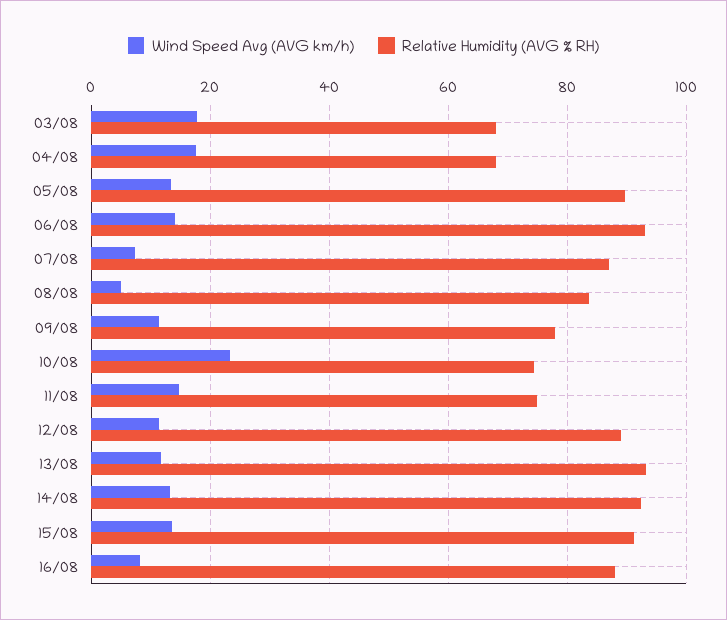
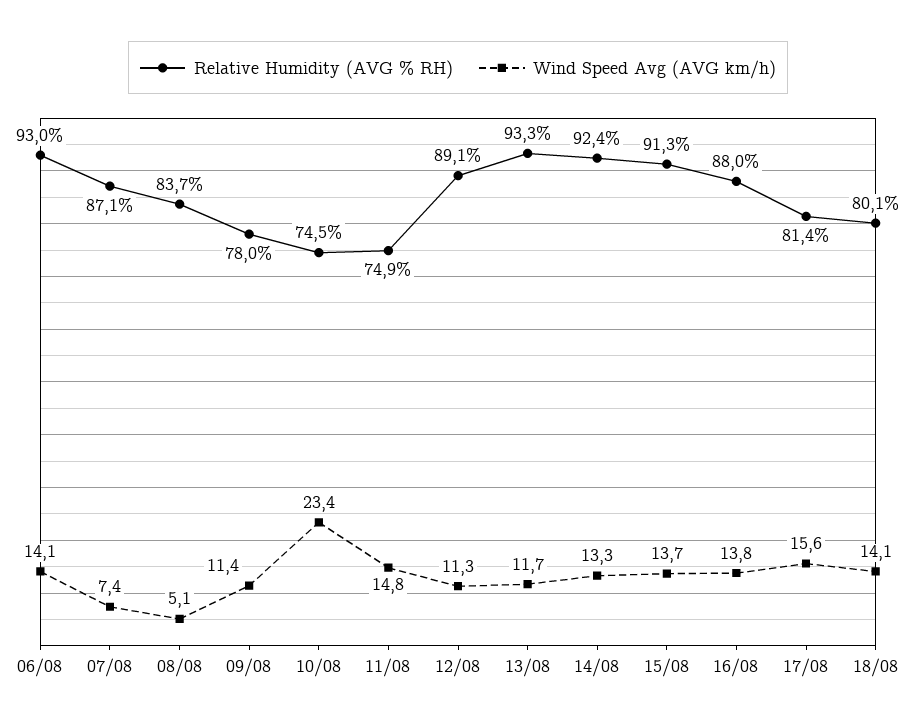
Wind Speed Avg (AVG km/h), 03/08: 18 -> none
Relative Humidity (AVG % RH), 03/08: 68 -> none
Wind Speed Avg (AVG km/h), 04/08: 18 -> none
Relative Humidity (AVG % RH), 04/08: 68 -> none
Wind Speed Avg (AVG km/h), 05/08: 14 -> none
Relative Humidity (AVG % RH), 05/08: 90 -> none
Wind Speed Avg (AVG km/h), 16/08: 8 -> 13.8
Relative Humidity (AVG % RH), 17/08: none -> 81.4
Wind Speed Avg (AVG km/h), 17/08: none -> 15.6
Relative Humidity (AVG % RH), 18/08: none -> 80.1
Wind Speed Avg (AVG km/h), 18/08: none -> 14.1

